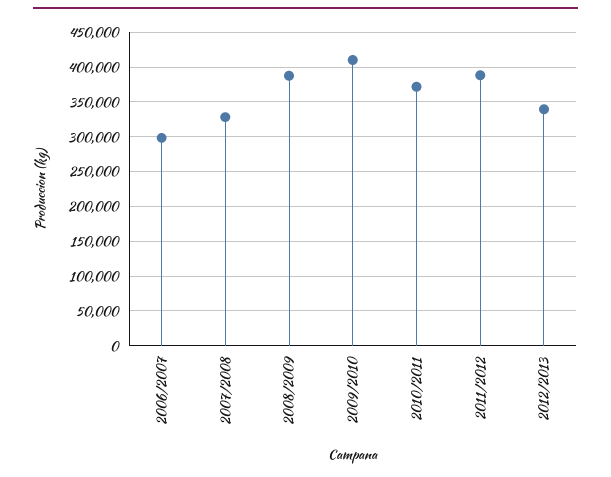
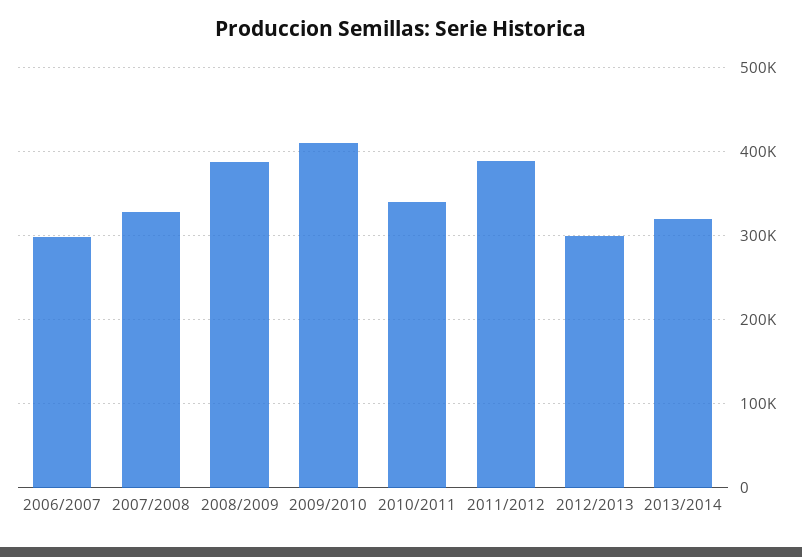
2010/2011: 370000 -> 340000
2012/2013: 340000 -> 300000
2013/2014: none -> 320000

